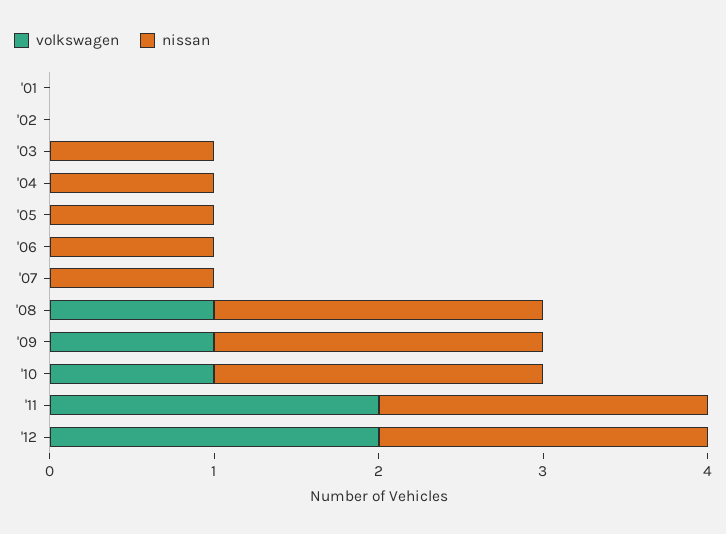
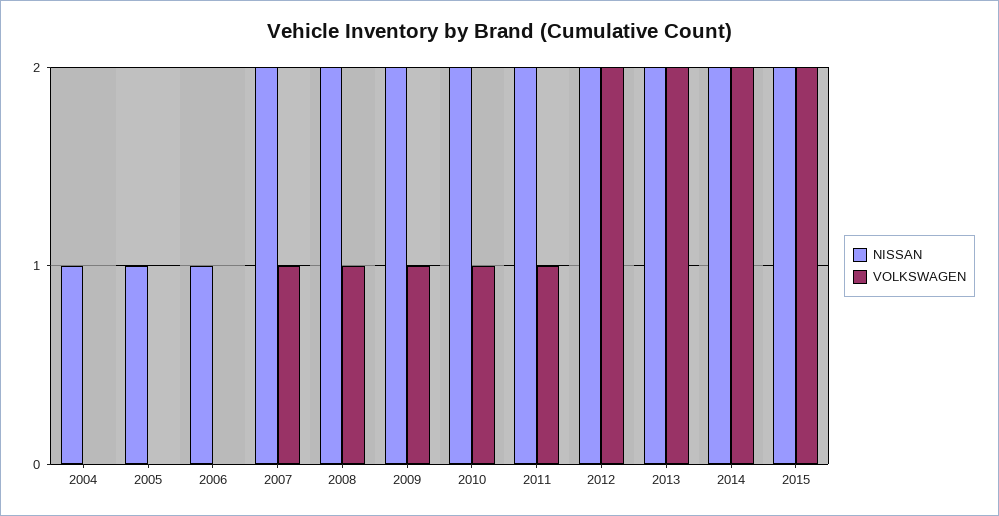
volkswagen, '01: 0 -> none
nissan, '01: 0 -> none
volkswagen, '02: 0 -> none
nissan, '02: 0 -> none
volkswagen, '03: 0 -> none
nissan, '03: 1 -> none
volkswagen, '07: 0 -> 1
nissan, '07: 1 -> 2
volkswagen, '11: 2 -> 1
nissan, 2013: none -> 2
volkswagen, 2013: none -> 2
nissan, 2014: none -> 2
volkswagen, 2014: none -> 2
nissan, 2015: none -> 2
volkswagen, 2015: none -> 2

